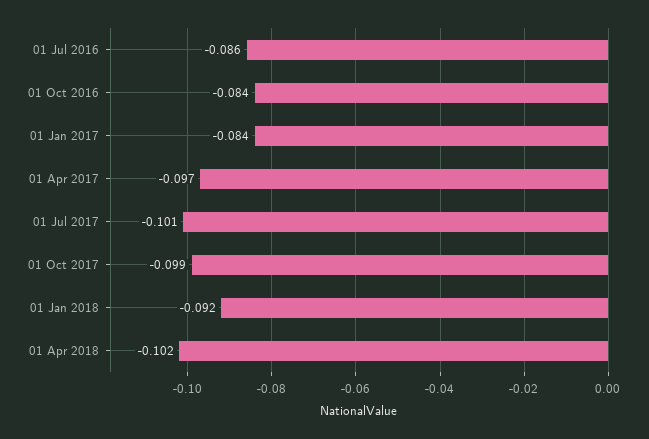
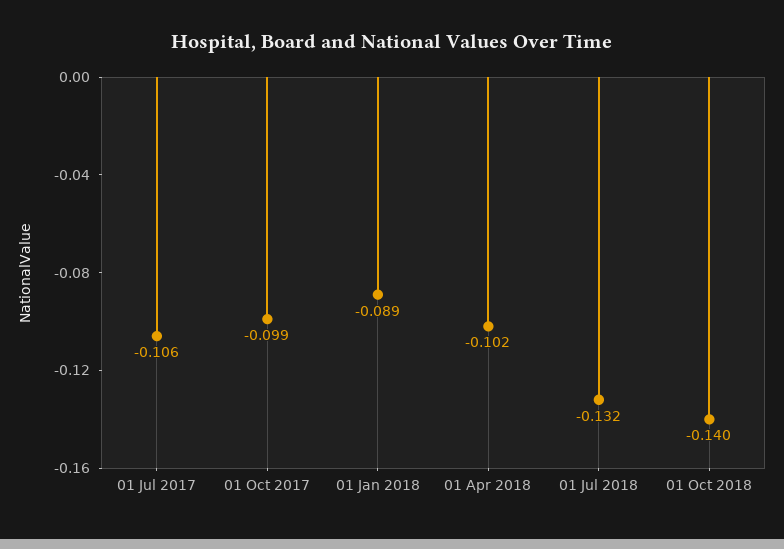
01 Jul 2016: -0.086 -> none
01 Oct 2016: -0.084 -> none
01 Jan 2017: -0.084 -> none
01 Apr 2017: -0.097 -> none
01 Jul 2017: -0.101 -> -0.106
01 Jan 2018: -0.092 -> -0.089
01 Jul 2018: none -> -0.132
01 Oct 2018: none -> -0.14

